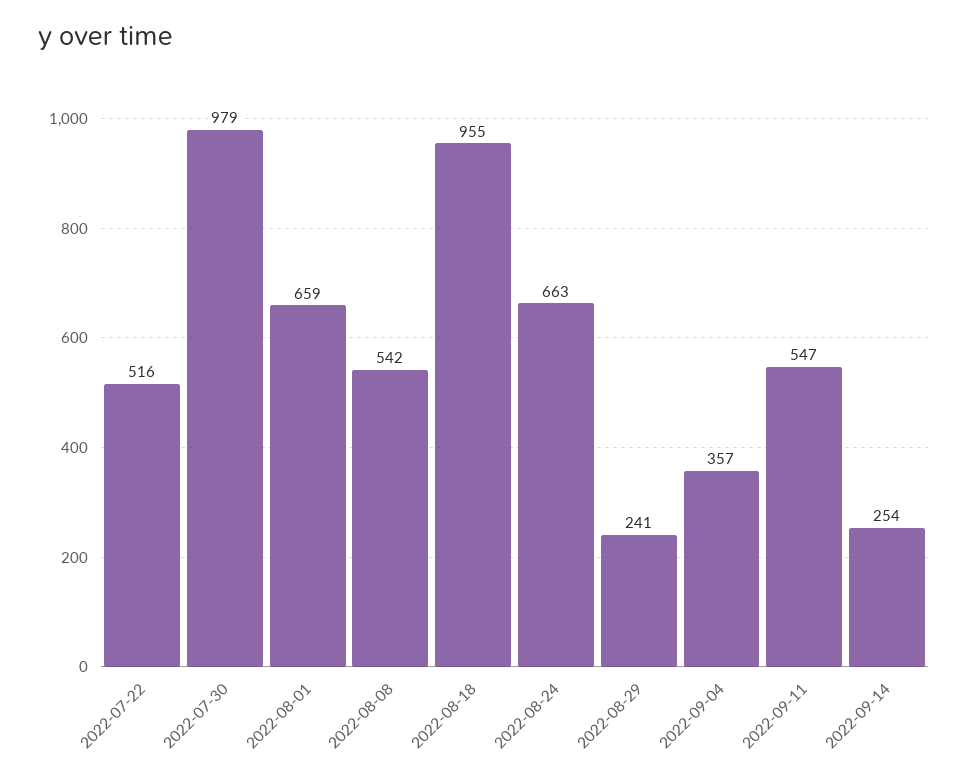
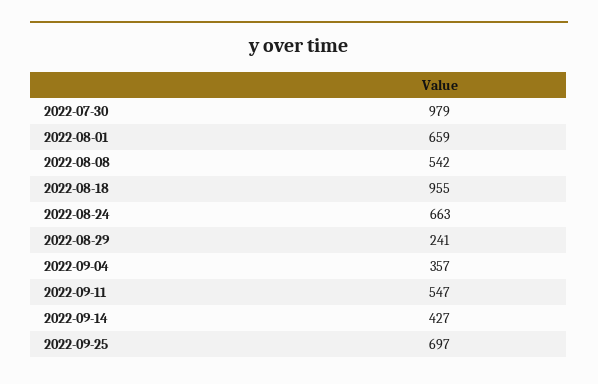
2022-07-22: 516 -> none
2022-09-14: 254 -> 427
2022-09-25: none -> 697

